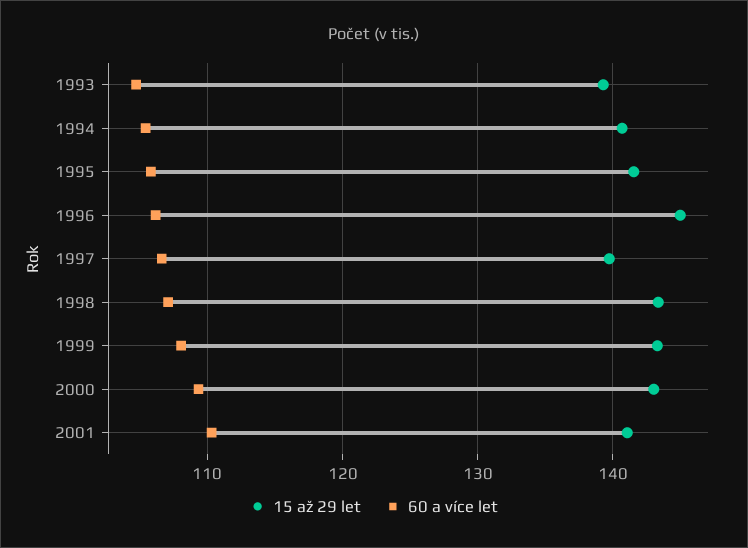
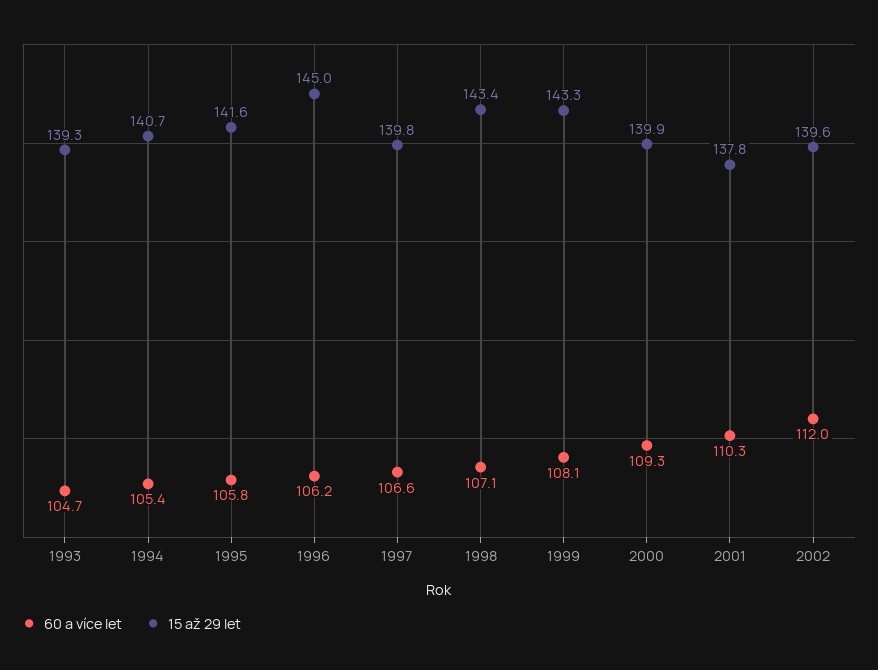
15 až 29 let, 2000: 143 -> 139.9
15 až 29 let, 2001: 141 -> 137.8
60 a více let, 2002: none -> 112
15 až 29 let, 2002: none -> 139.6

